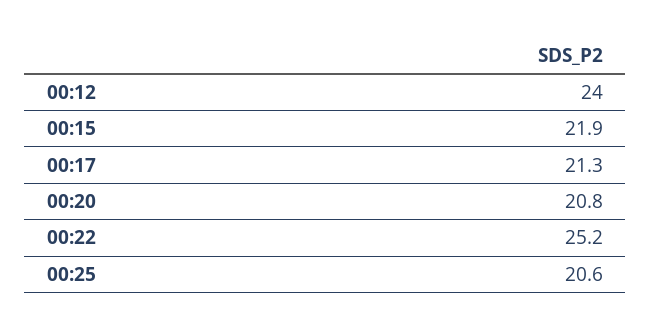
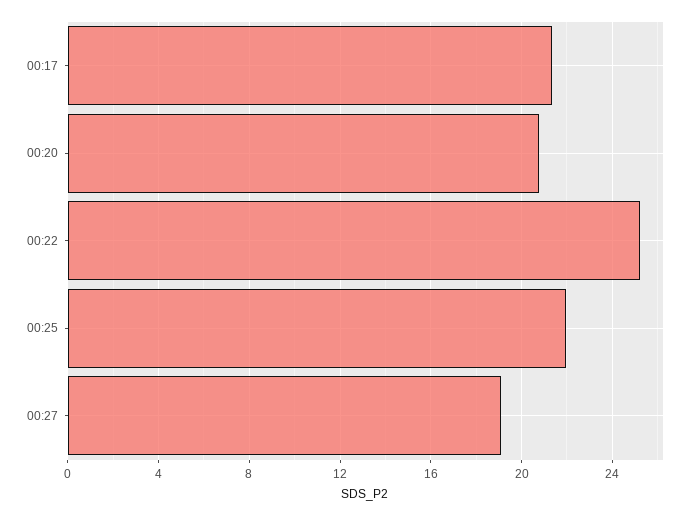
00:12: 24 -> none
00:15: 21.9 -> none
00:25: 20.6 -> 22
00:27: none -> 19

